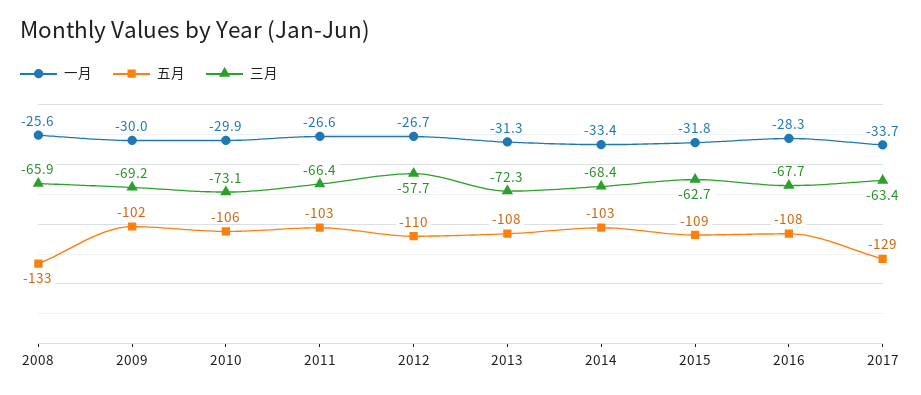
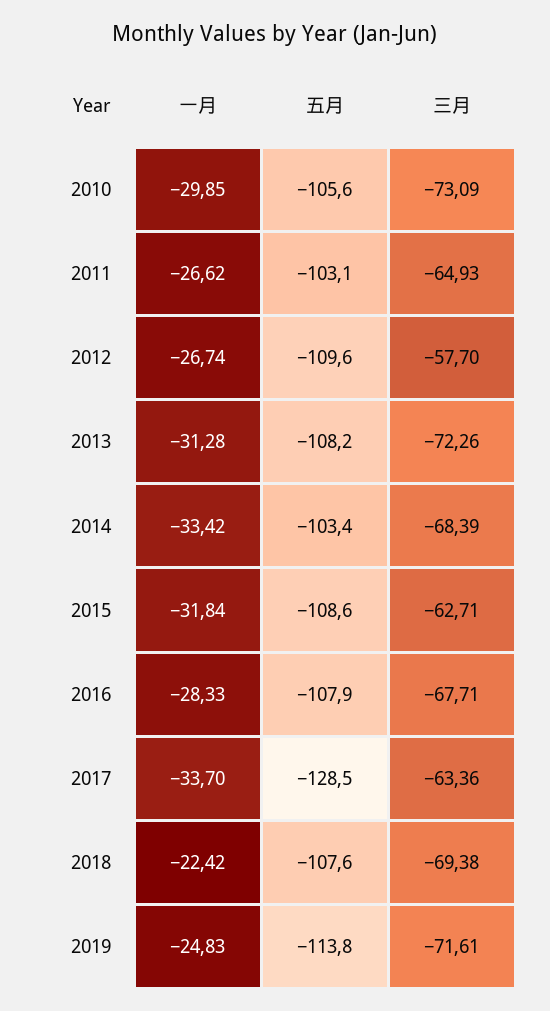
一月, 2008: -25.6 -> none
五月, 2008: -133 -> none
三月, 2008: -65.9 -> none
一月, 2009: -30 -> none
五月, 2009: -102 -> none
三月, 2009: -69.2 -> none
三月, 2011: -66.4 -> -64.93
一月, 2018: none -> -22.42
五月, 2018: none -> -107.6
三月, 2018: none -> -69.38
一月, 2019: none -> -24.83
五月, 2019: none -> -113.8
三月, 2019: none -> -71.61

